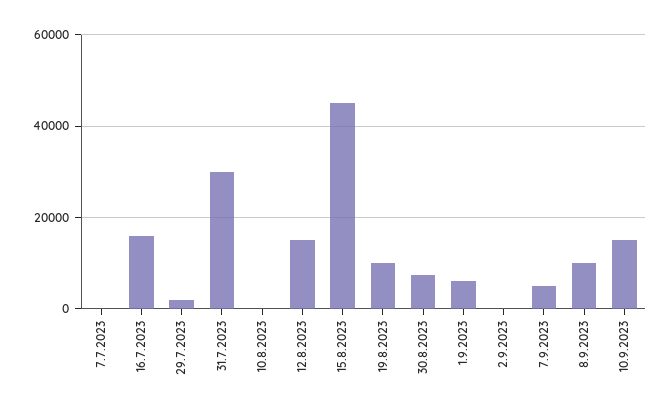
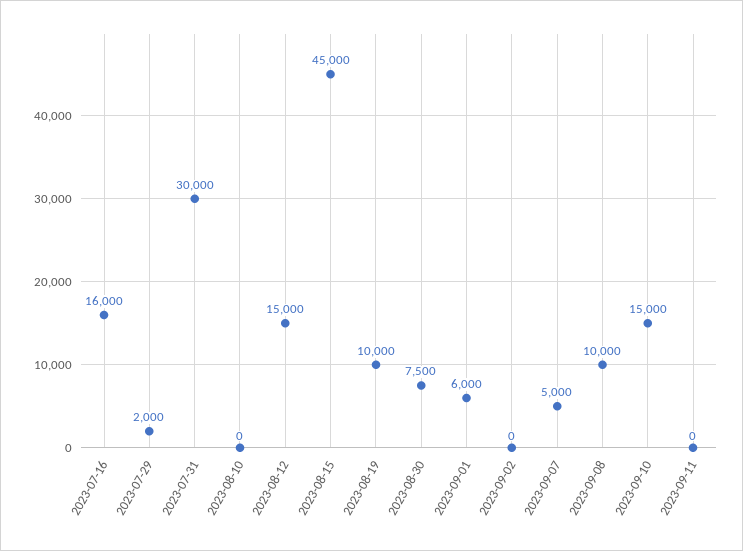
7.7.2023: 0 -> none
2023-09-11: none -> 0

